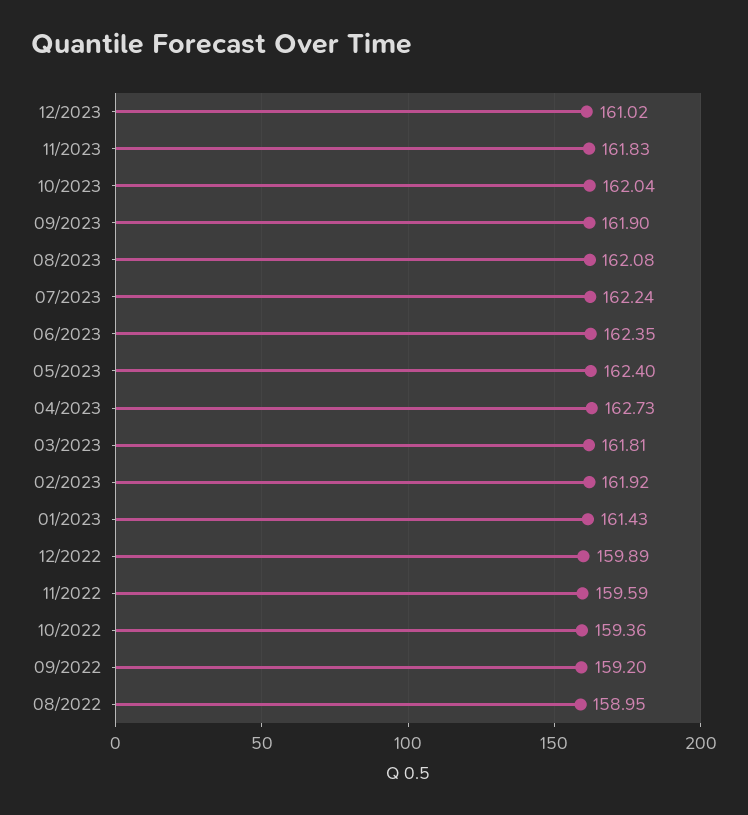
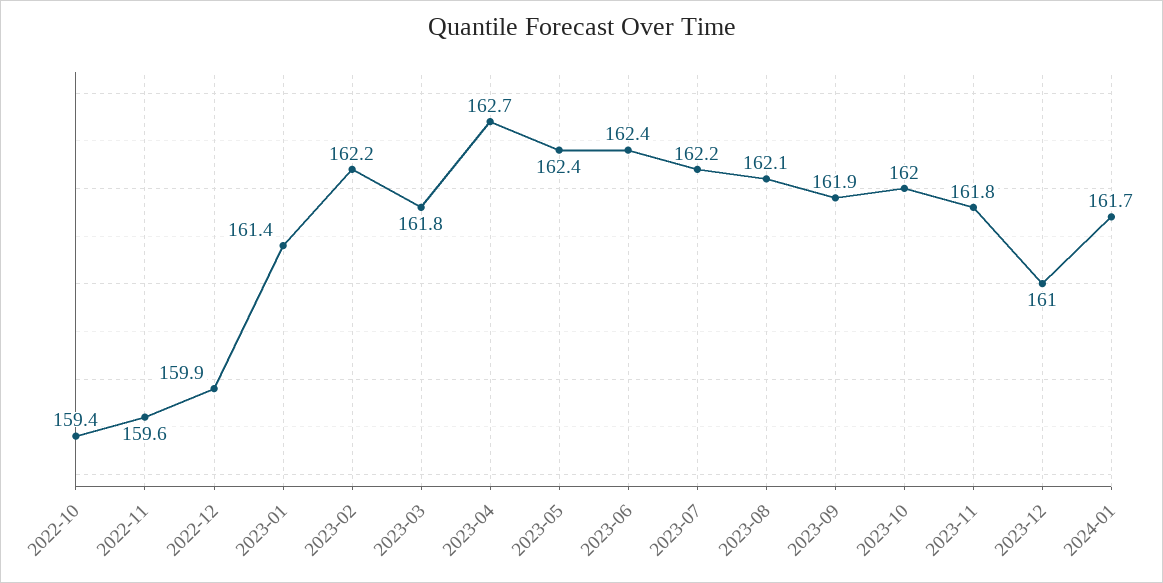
02/2023: 161.92 -> 162.2
09/2022: 159.2 -> none
08/2022: 158.95 -> none
2024-01: none -> 161.7

